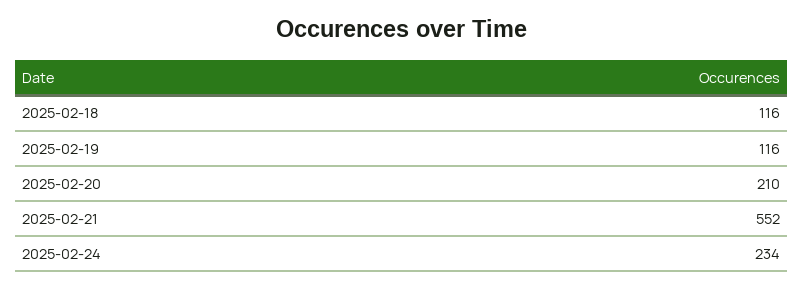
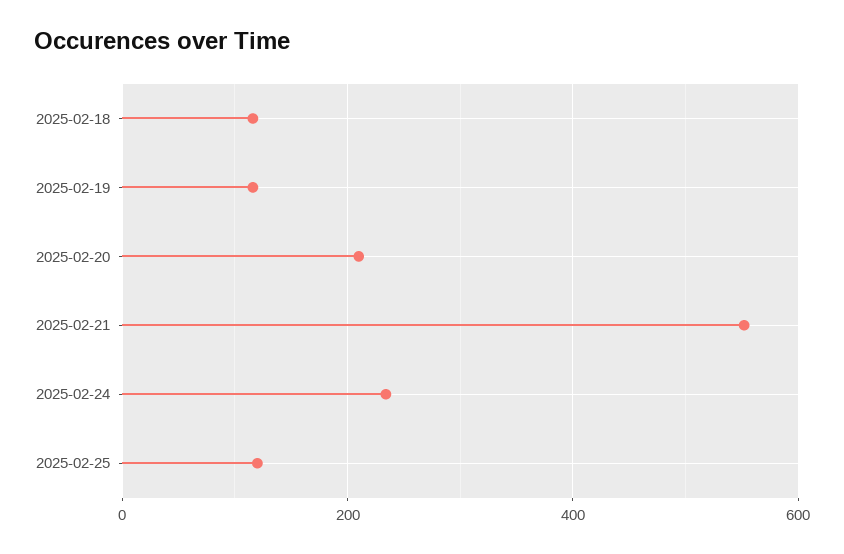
2025-02-25: none -> 120

